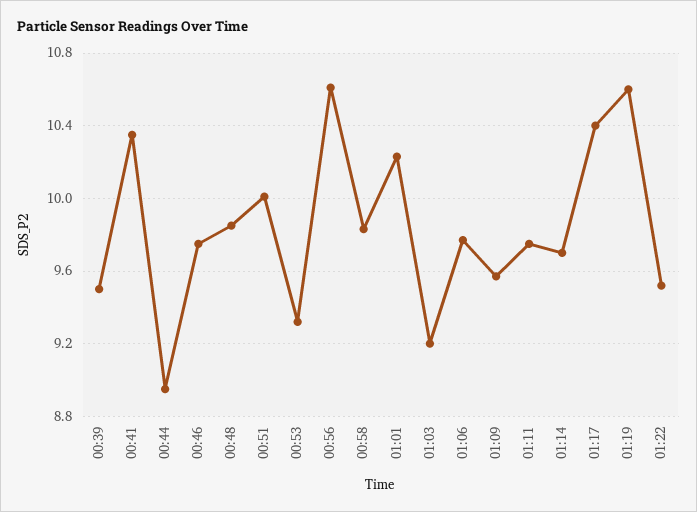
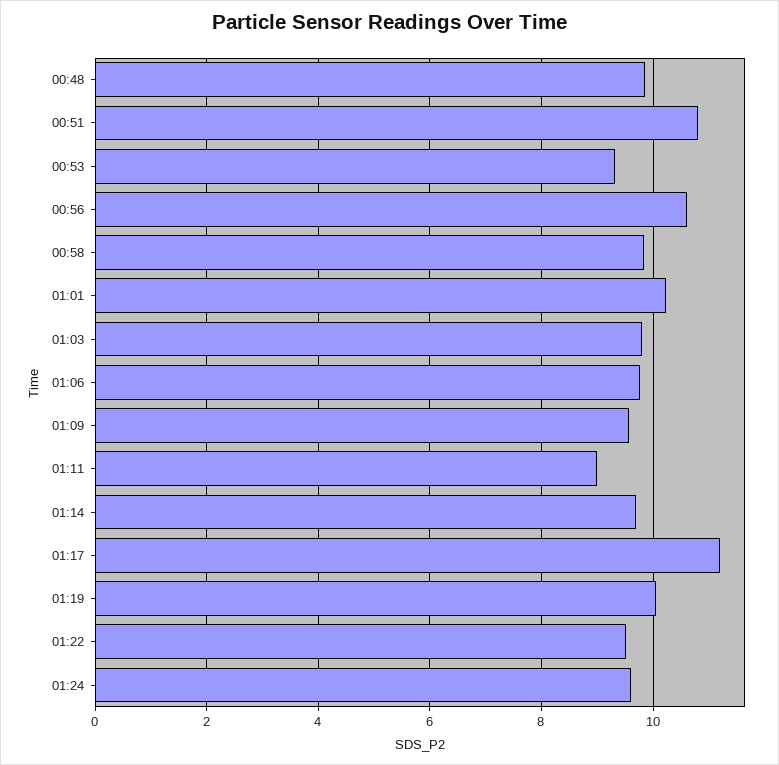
00:39: 9.5 -> none
00:41: 10.35 -> none
00:44: 8.95 -> none
00:46: 9.75 -> none
00:51: 10 -> 10.8
01:03: 9.2 -> 9.8
01:11: 9.75 -> 9
01:17: 10.4 -> 11.2
01:19: 10.6 -> 10
01:24: none -> 9.6

